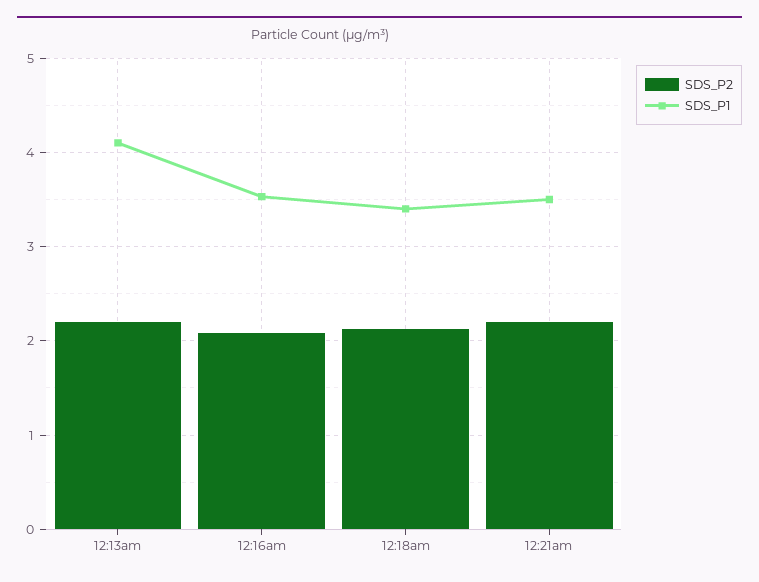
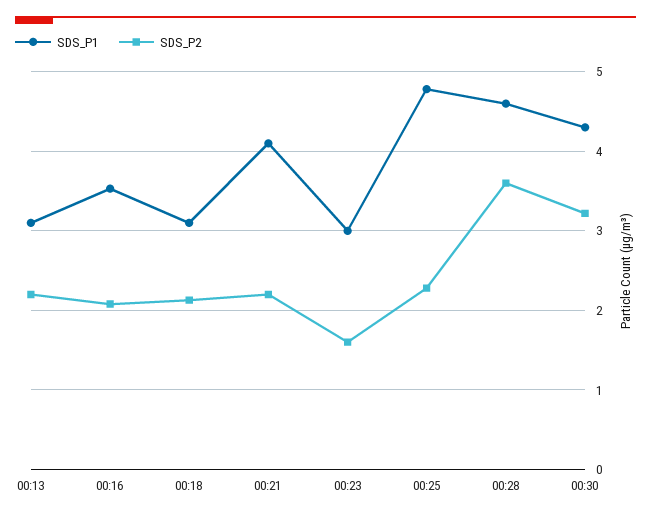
SDS_P1, 12:13am: 4.1 -> 3.1
SDS_P1, 12:18am: 3.4 -> 3.1
SDS_P1, 12:21am: 3.5 -> 4.1
SDS_P1, 00:23: none -> 3
SDS_P2, 00:23: none -> 1.6
SDS_P1, 00:25: none -> 4.8
SDS_P2, 00:25: none -> 2.3
SDS_P1, 00:28: none -> 4.6
SDS_P2, 00:28: none -> 3.6
SDS_P1, 00:30: none -> 4.3
SDS_P2, 00:30: none -> 3.2

